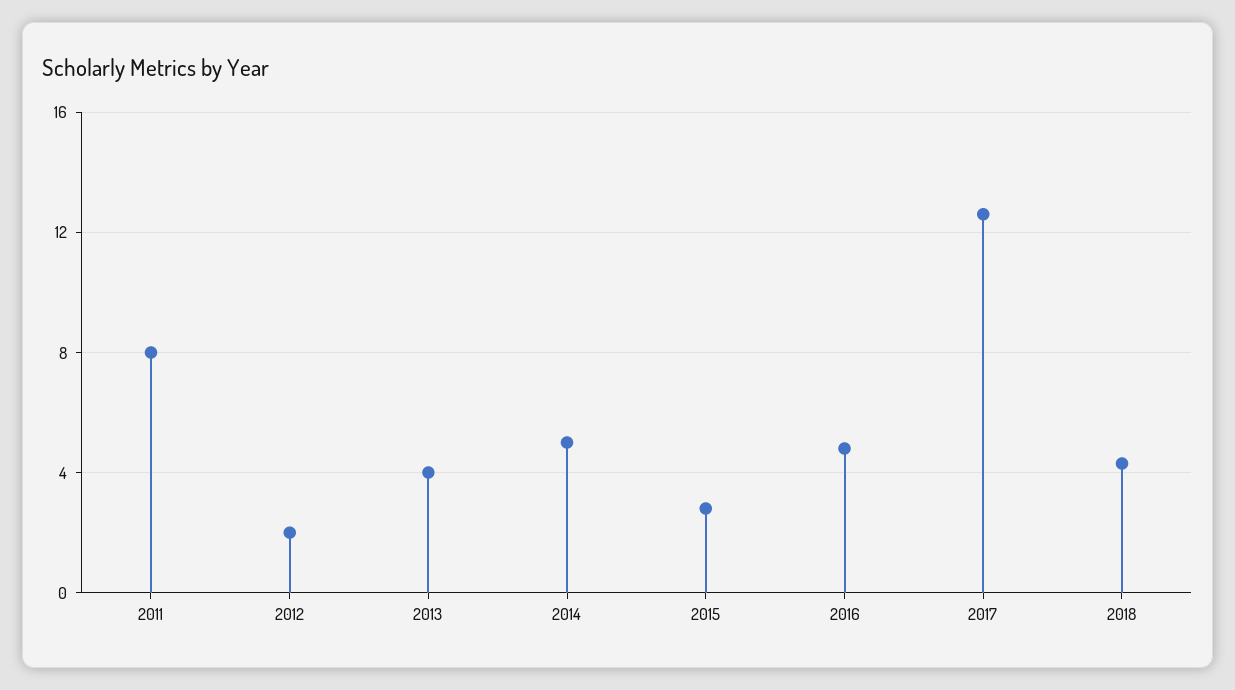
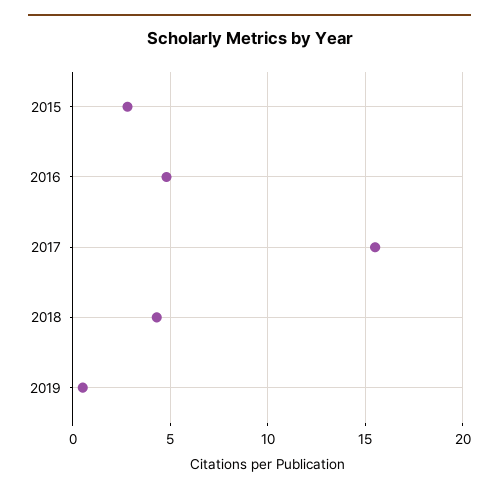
2011: 8 -> none
2012: 2 -> none
2013: 4 -> none
2014: 5 -> none
2017: 12.5 -> 15.5
2019: none -> 0.5

